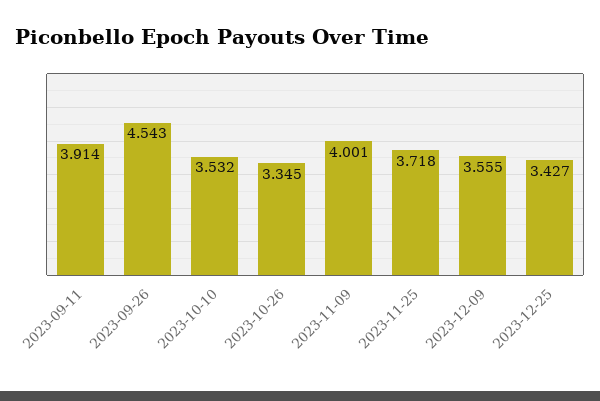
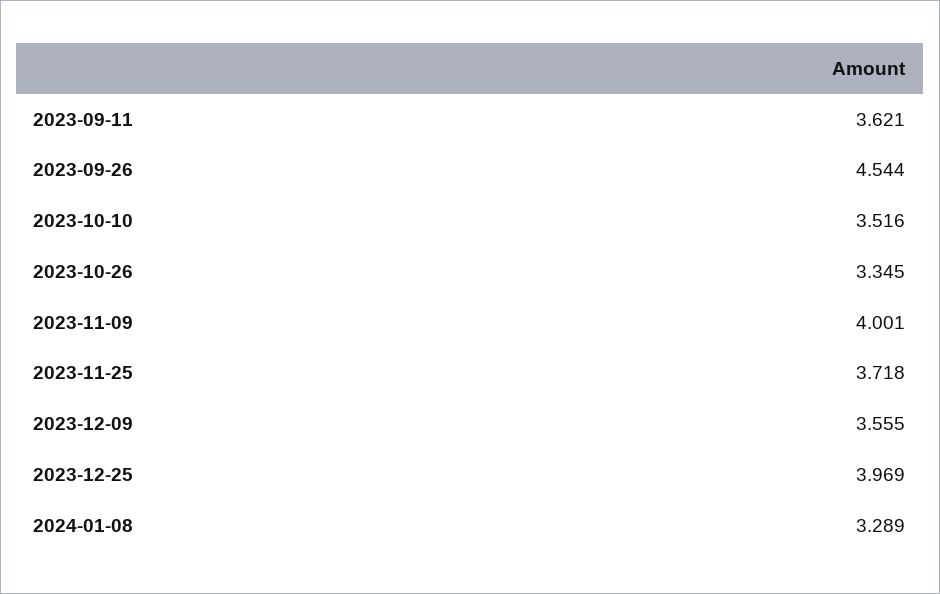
2023-09-11: 3.914 -> 3.621
2023-09-26: 4.543 -> 4.544
2023-10-10: 3.532 -> 3.516
2023-12-25: 3.427 -> 3.969
2024-01-08: none -> 3.289

